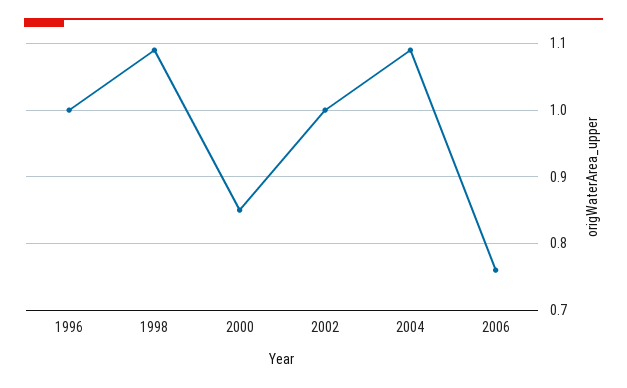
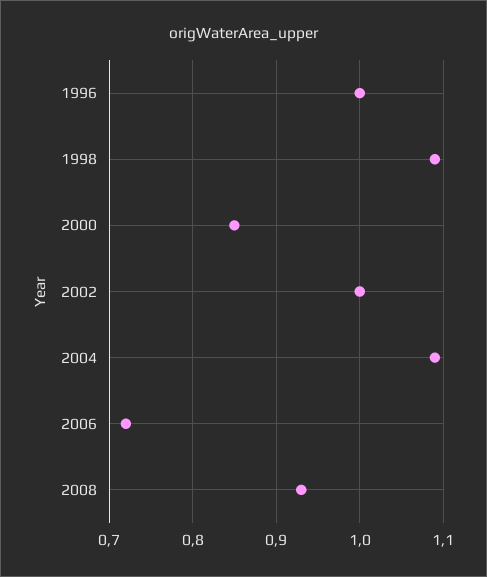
2006: 0.76 -> 0.72
2008: none -> 0.93

